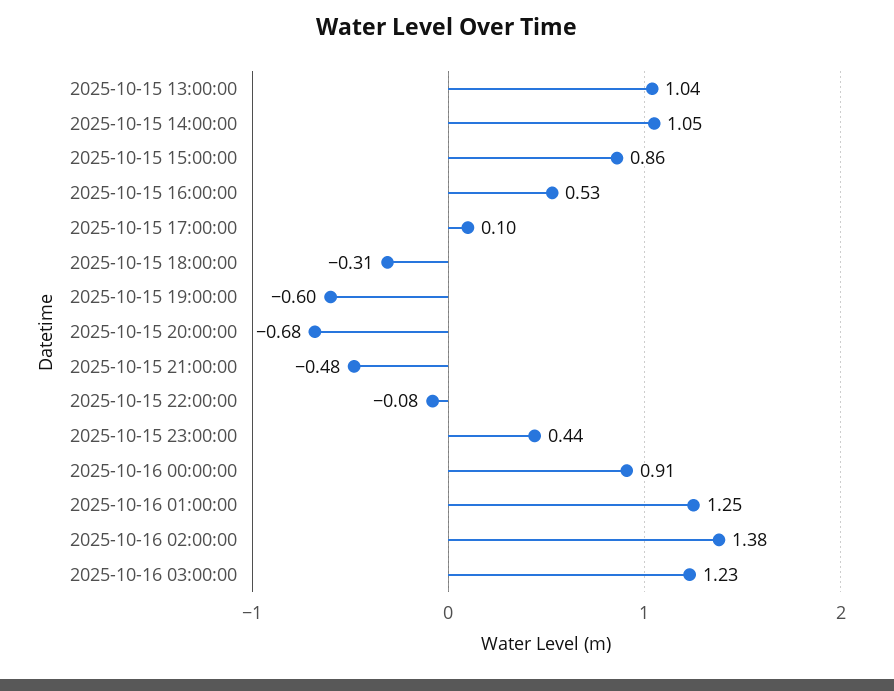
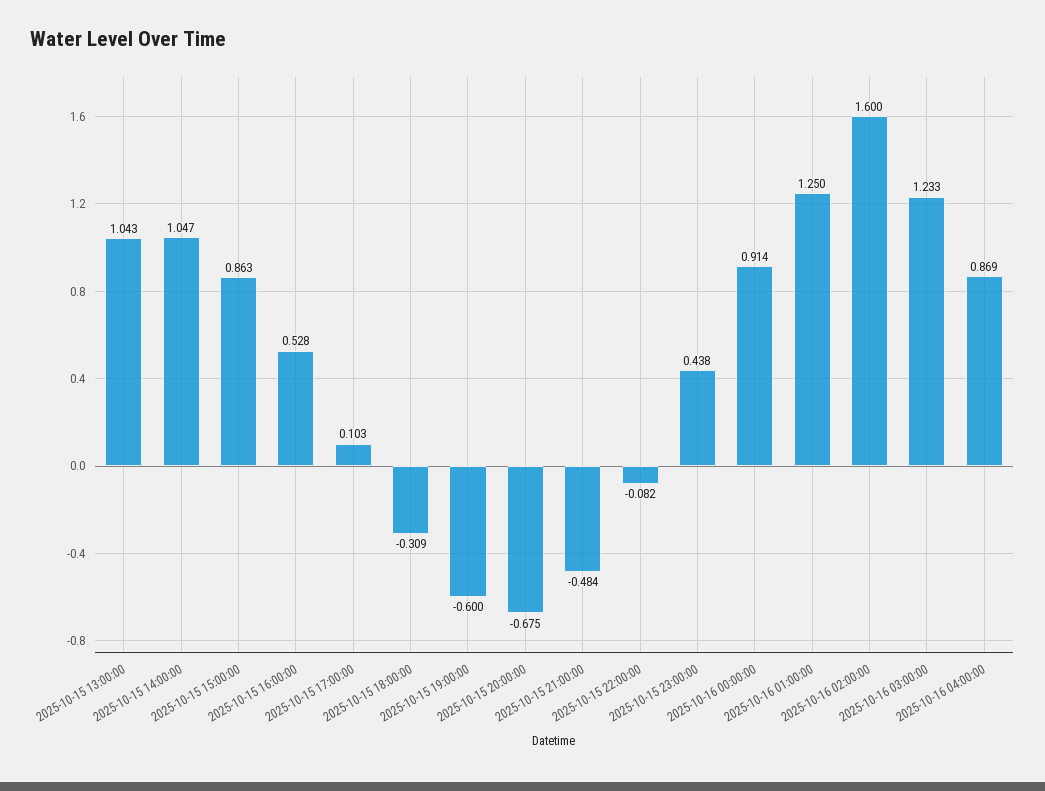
2025-10-16 02:00:00: 1.38 -> 1.6
2025-10-16 04:00:00: none -> 0.869

